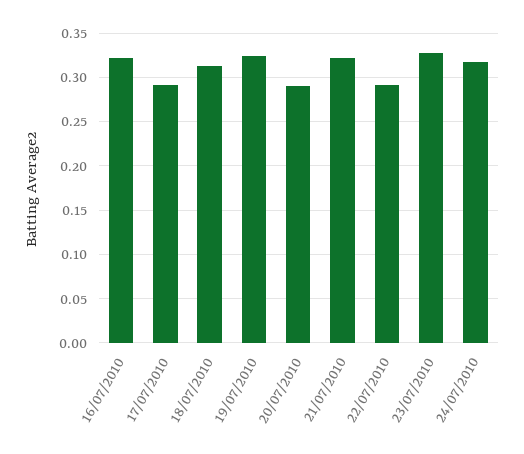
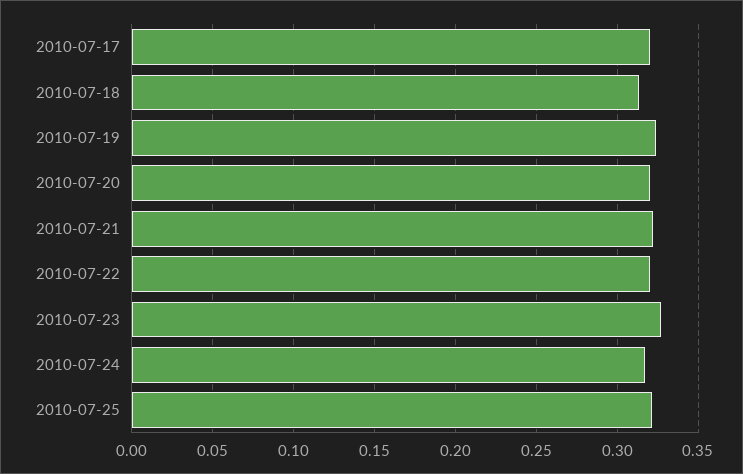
16/07/2010: 0.32 -> none
17/07/2010: 0.29 -> 0.32
20/07/2010: 0.29 -> 0.32
22/07/2010: 0.29 -> 0.32
2010-07-25: none -> 0.32

